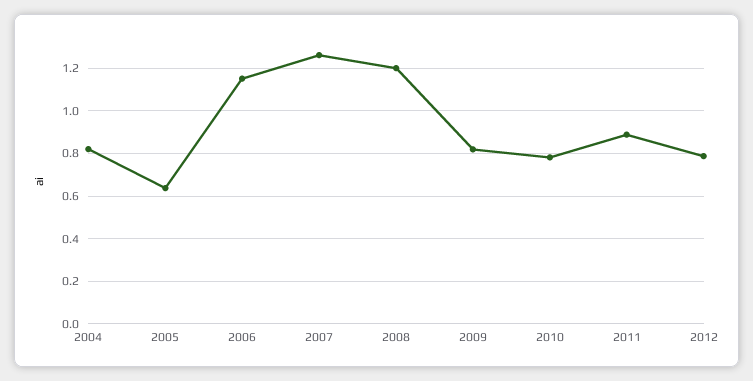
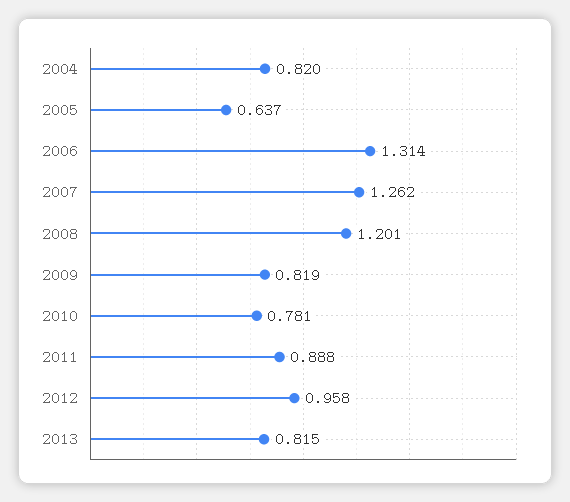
2006: 1.15 -> 1.314
2012: 0.8 -> 0.958
2013: none -> 0.815

